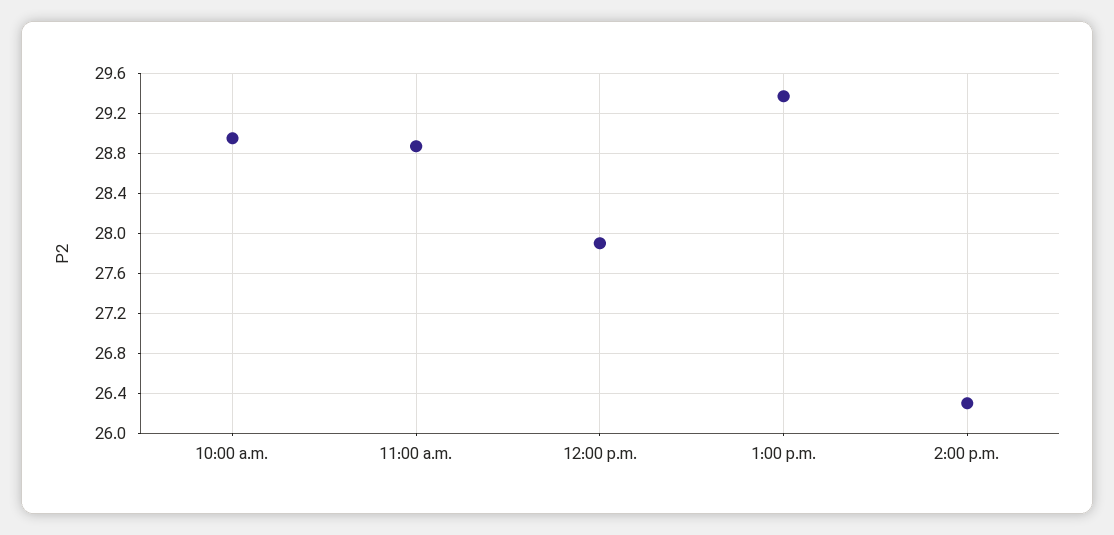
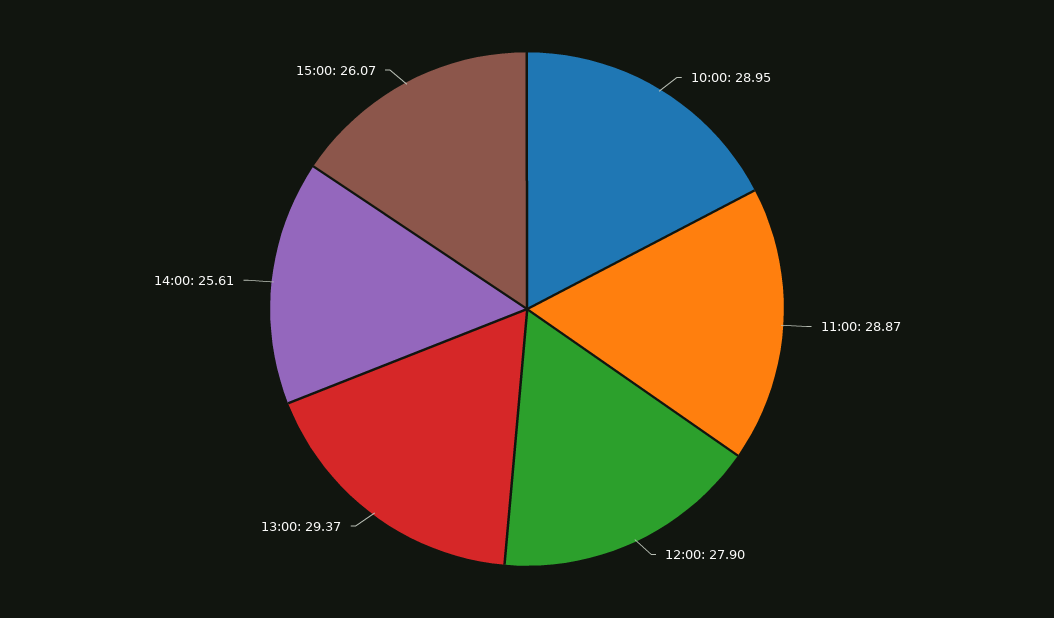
2:00 p.m.: 26.3 -> 25.61
15:00: none -> 26.07

